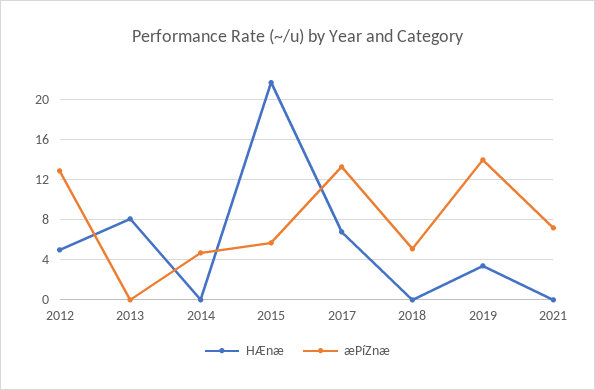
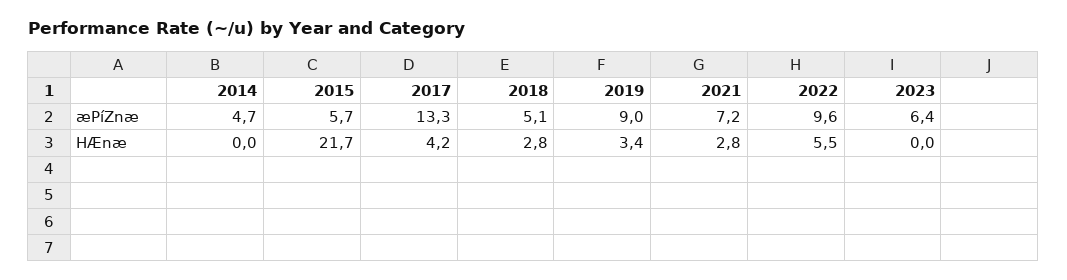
HÆnæ, 2012: 5 -> none
æPíZnæ, 2012: 13 -> none
HÆnæ, 2013: 8 -> none
æPíZnæ, 2013: 0 -> none
HÆnæ, 2017: 7 -> 4.2
HÆnæ, 2018: 0 -> 2.8
æPíZnæ, 2019: 14 -> 9
HÆnæ, 2021: 0 -> 2.8
æPíZnæ, 2022: none -> 9.6
æPíZnæ, 2023: none -> 6.4
HÆnæ, 2022: none -> 5.5
HÆnæ, 2023: none -> 0

